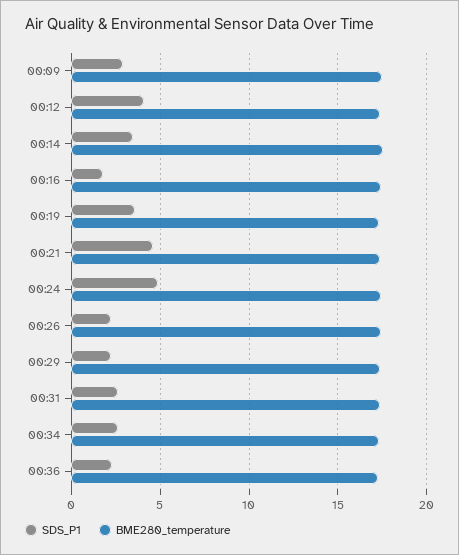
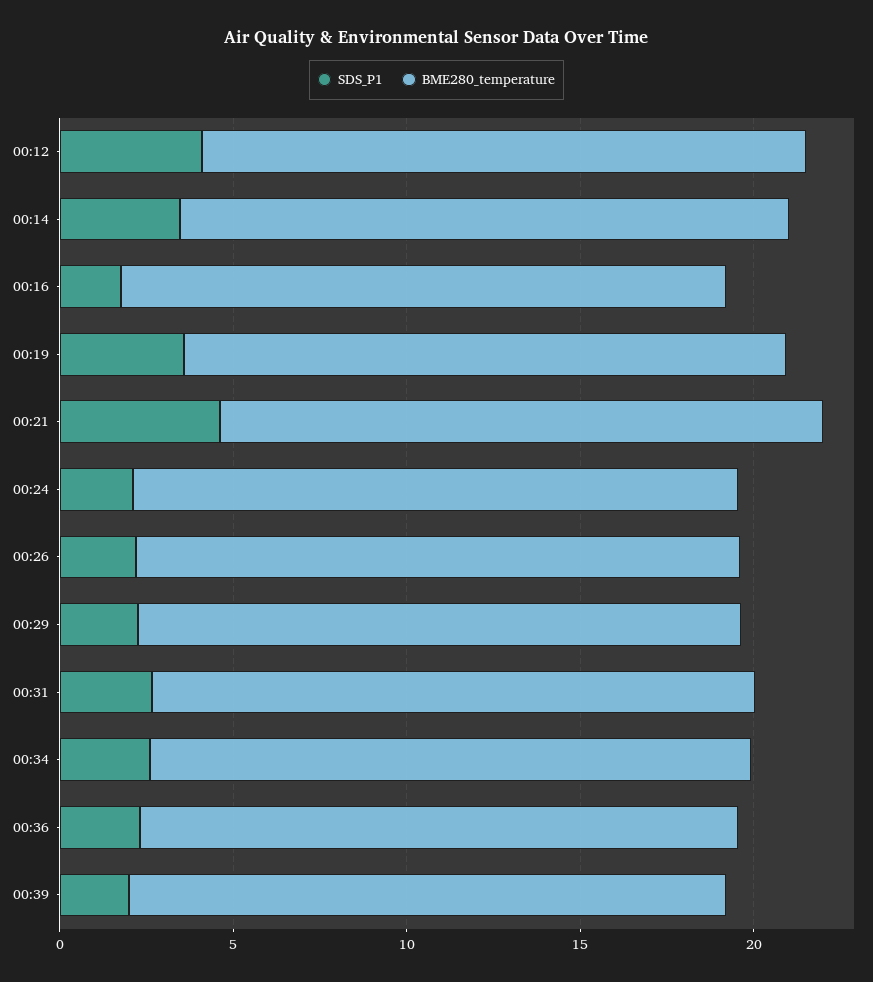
SDS_P1, 00:09: 3 -> none
BME280_temperature, 00:09: 17.5 -> none
SDS_P1, 00:24: 5 -> 2
SDS_P1, 00:39: none -> 2
BME280_temperature, 00:39: none -> 17

